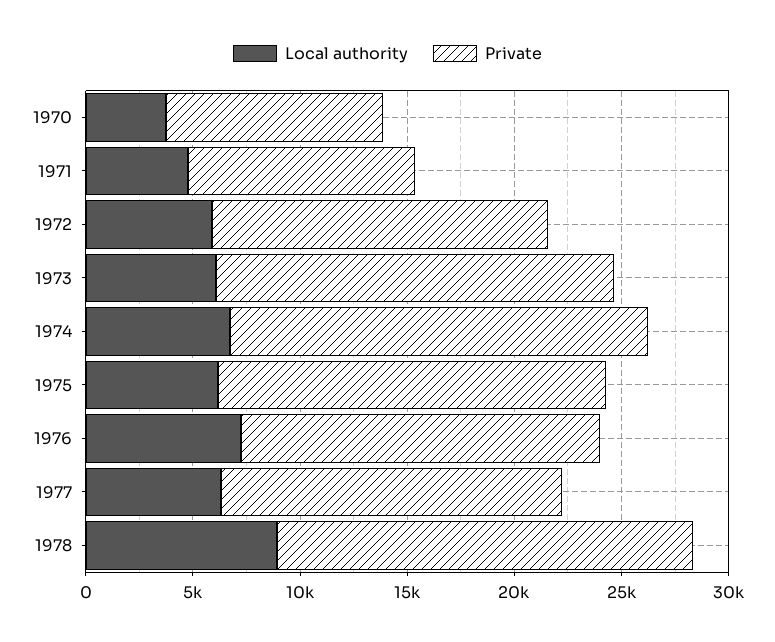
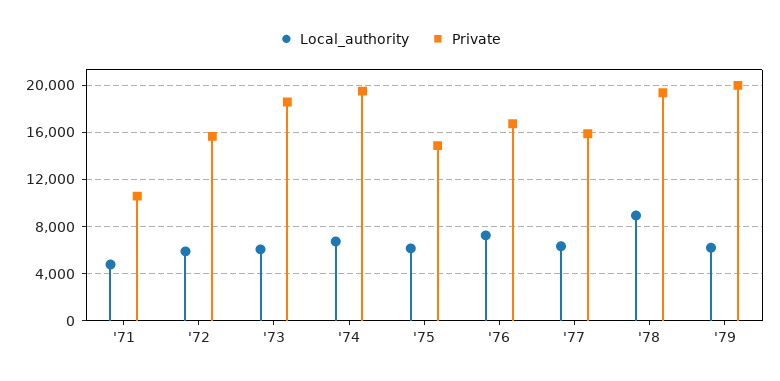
Local authority, 1970: 4000 -> none
Private, 1970: 10000 -> none
Private, 1975: 18000 -> 15000
Local authority, '79: none -> 6000
Private, '79: none -> 20000

